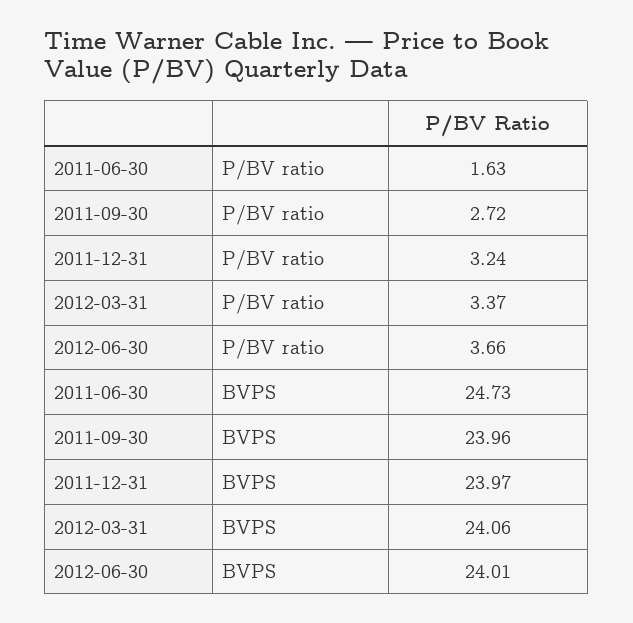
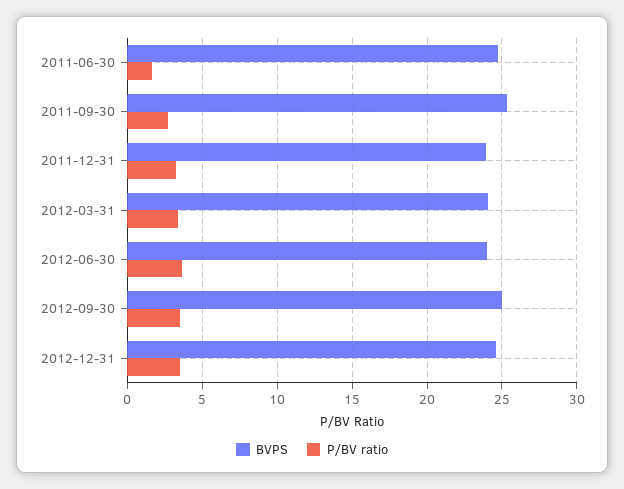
BVPS, 2011-09-30: 23.96 -> 25.5
BVPS, 2012-09-30: none -> 25
P/BV ratio, 2012-09-30: none -> 3.5
BVPS, 2012-12-31: none -> 24.5
P/BV ratio, 2012-12-31: none -> 3.5

